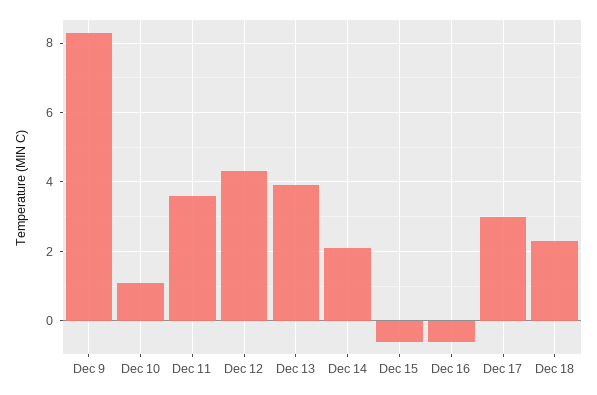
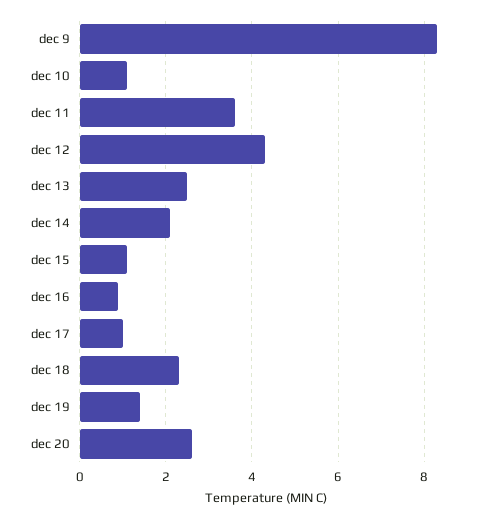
Dec 13: 4 -> 2.5
Dec 15: -0.5 -> 1
Dec 16: -0.5 -> 1
Dec 17: 3 -> 1
dec 19: none -> 1.5
dec 20: none -> 2.5

